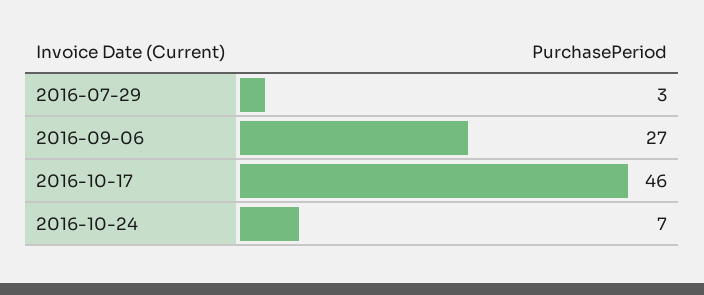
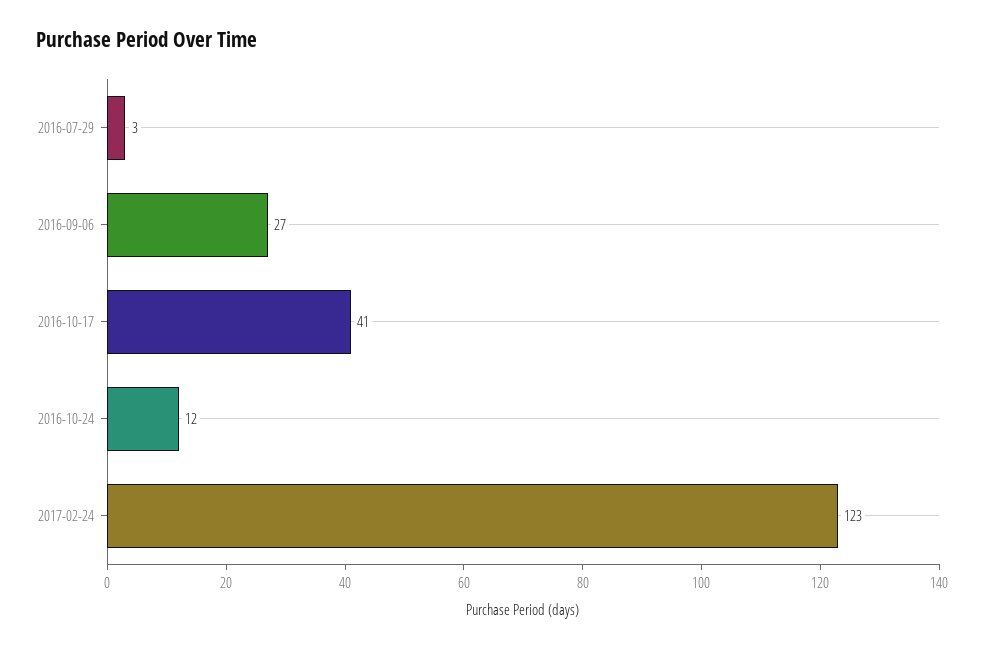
2016-10-17: 46 -> 41
2016-10-24: 7 -> 12
2017-02-24: none -> 123

